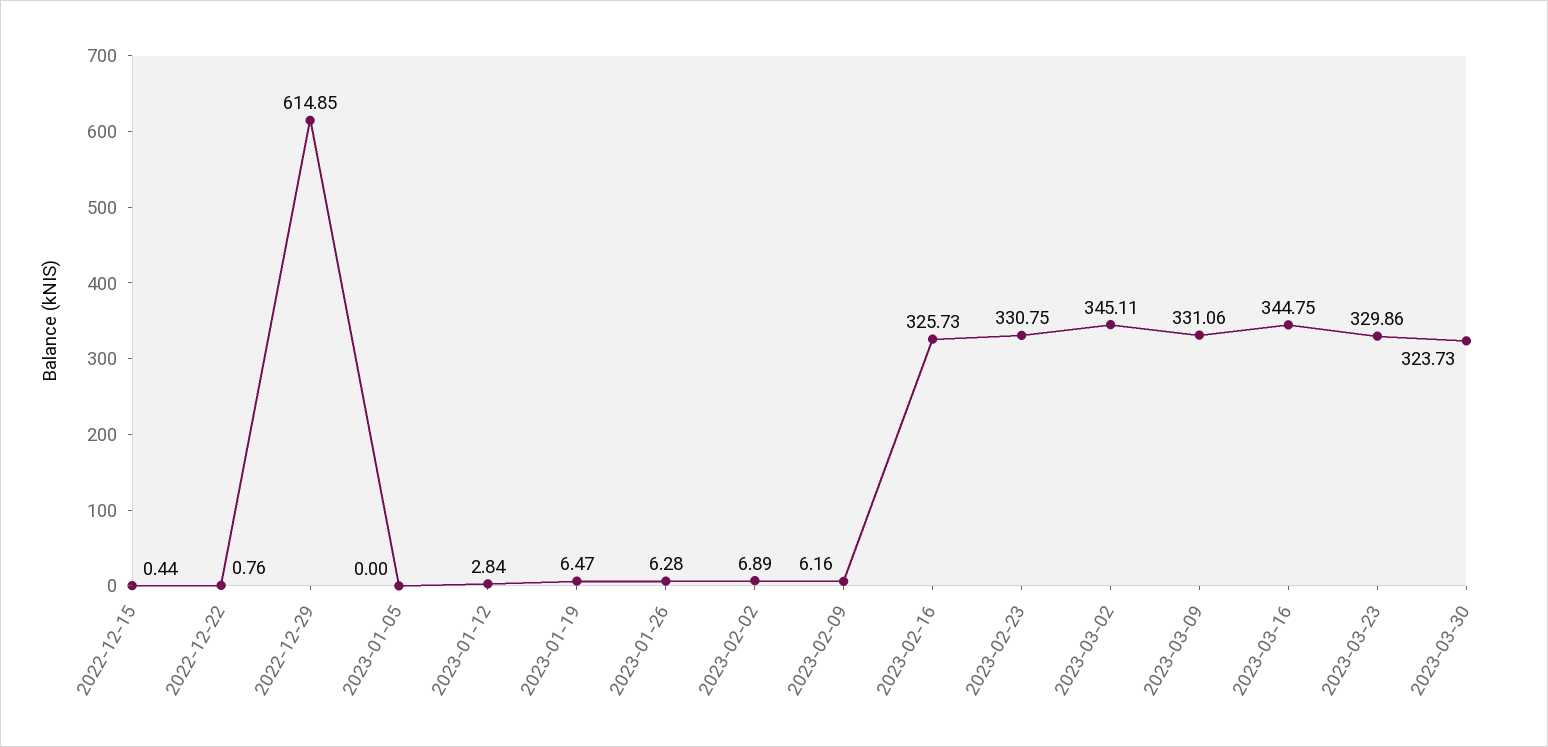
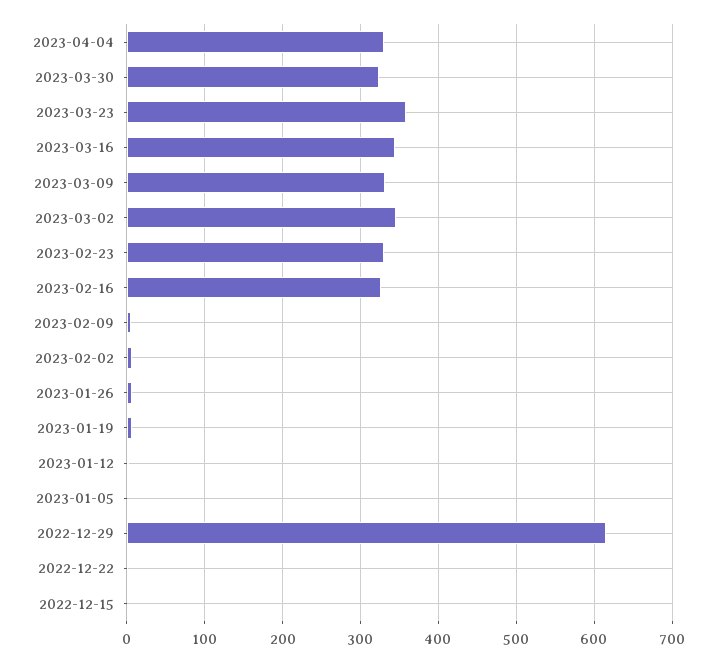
2023-03-23: 329.86 -> 360
2023-04-04: none -> 330

